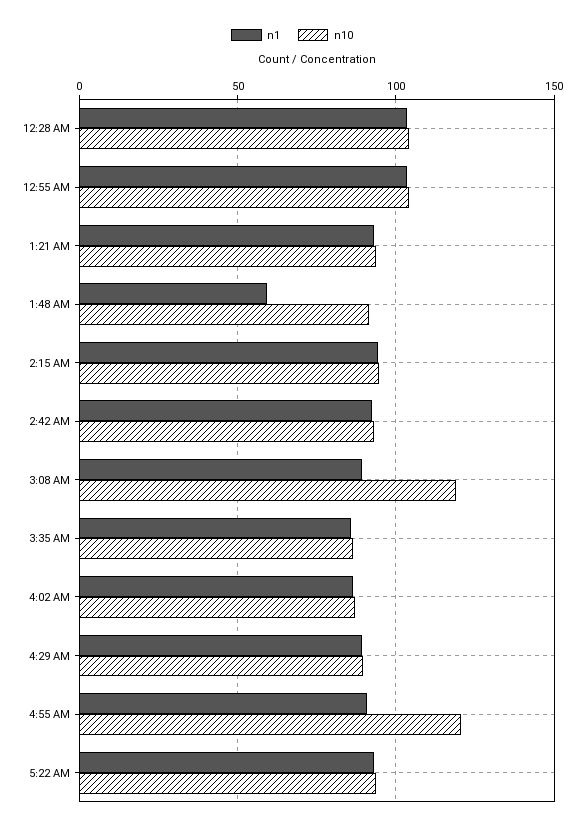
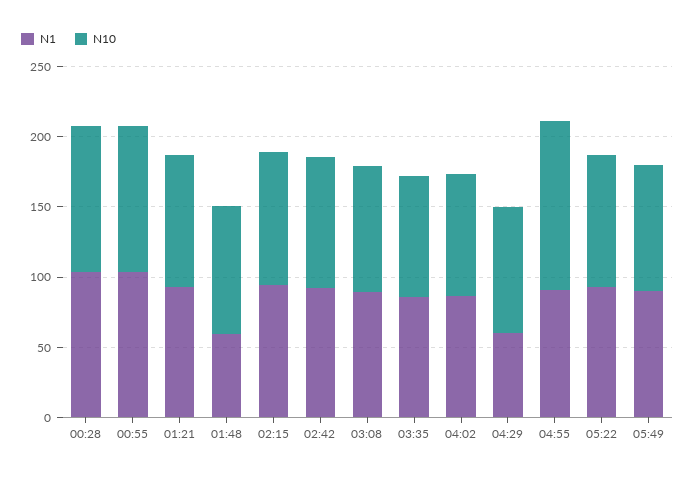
n10, 3:08 AM: 120 -> 90
n1, 4:29 AM: 90 -> 60
n1, 05:49: none -> 90
n10, 05:49: none -> 90

